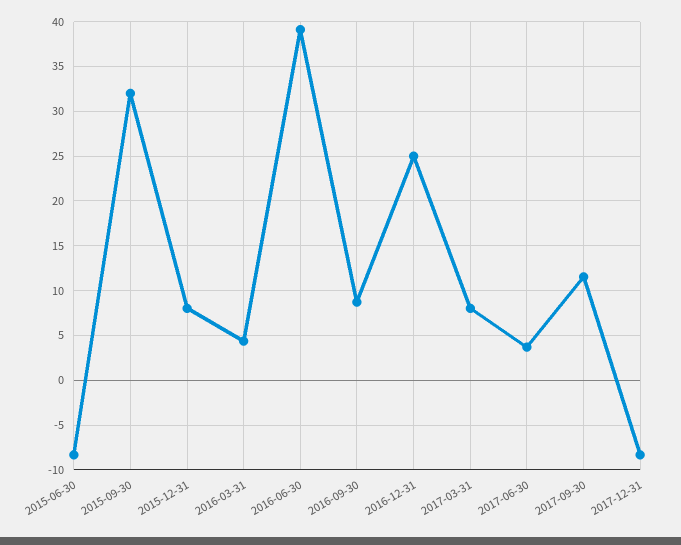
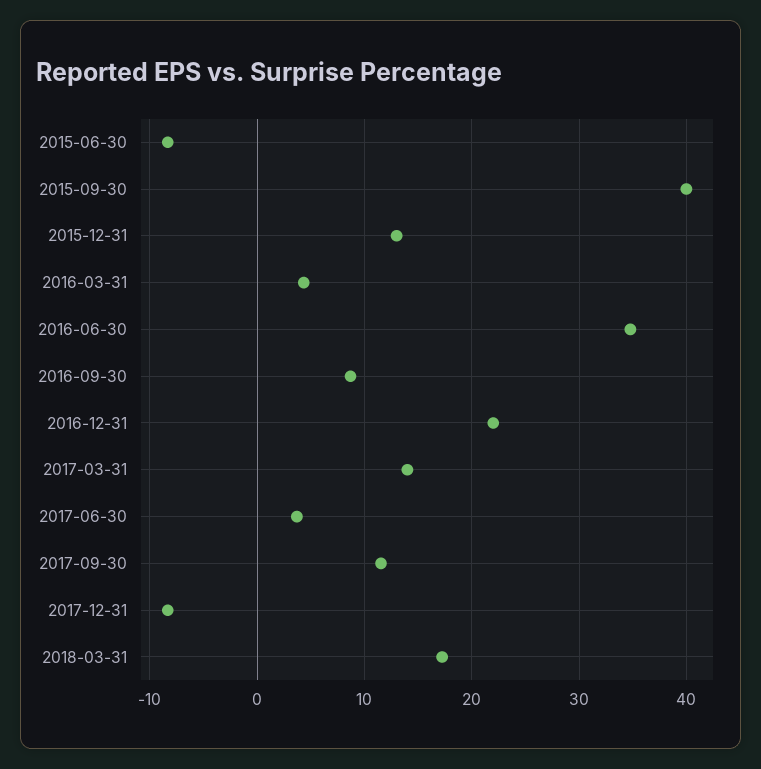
2015-09-30: 32 -> 40
2015-12-31: 8 -> 13
2016-06-30: 39 -> 35
2016-12-31: 25 -> 22
2017-03-31: 8 -> 14
2018-03-31: none -> 17

